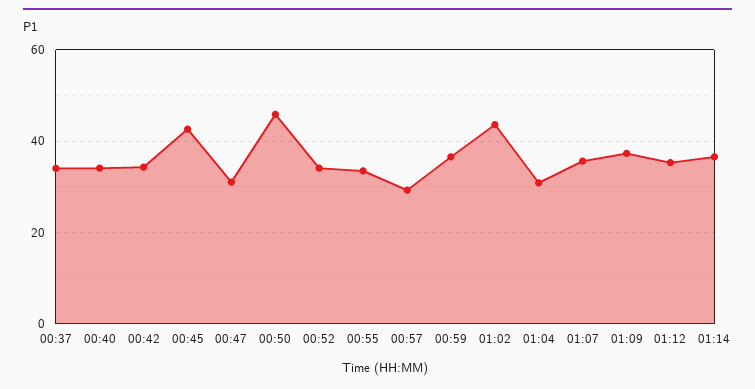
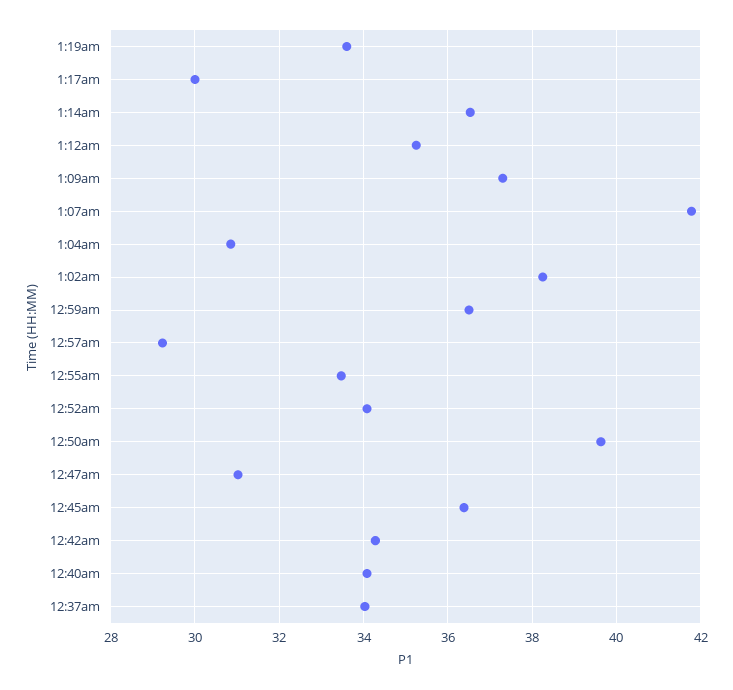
00:45: 42 -> 36.4
00:50: 46 -> 39.6
01:02: 44 -> 38.2
01:07: 36 -> 41.8
1:19am: none -> 33.6
1:17am: none -> 30

